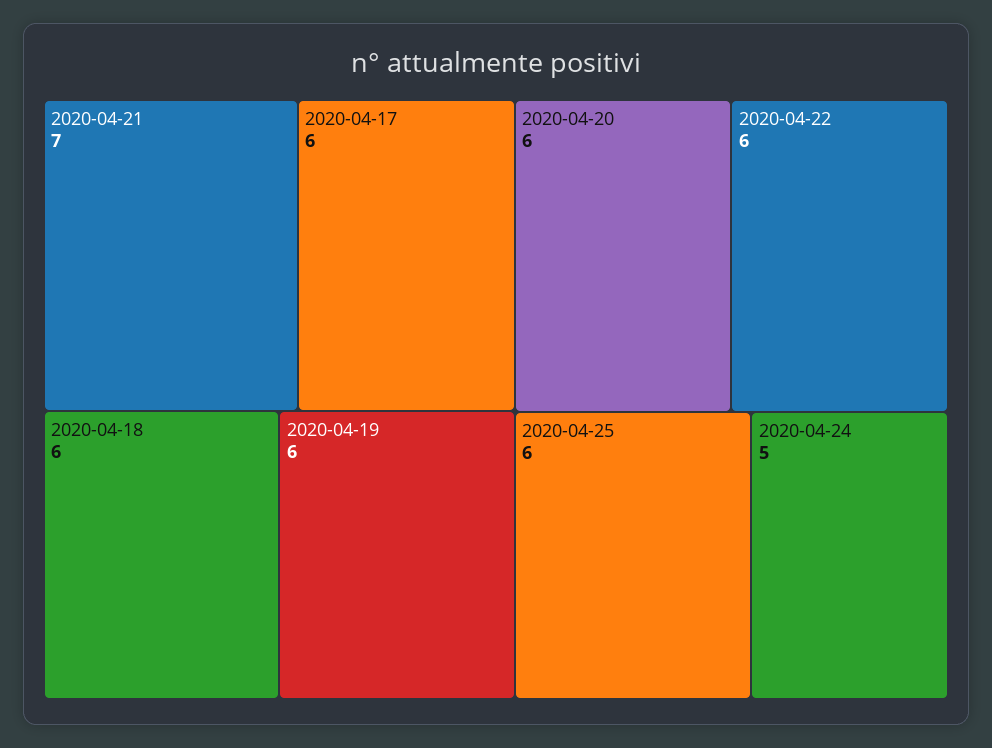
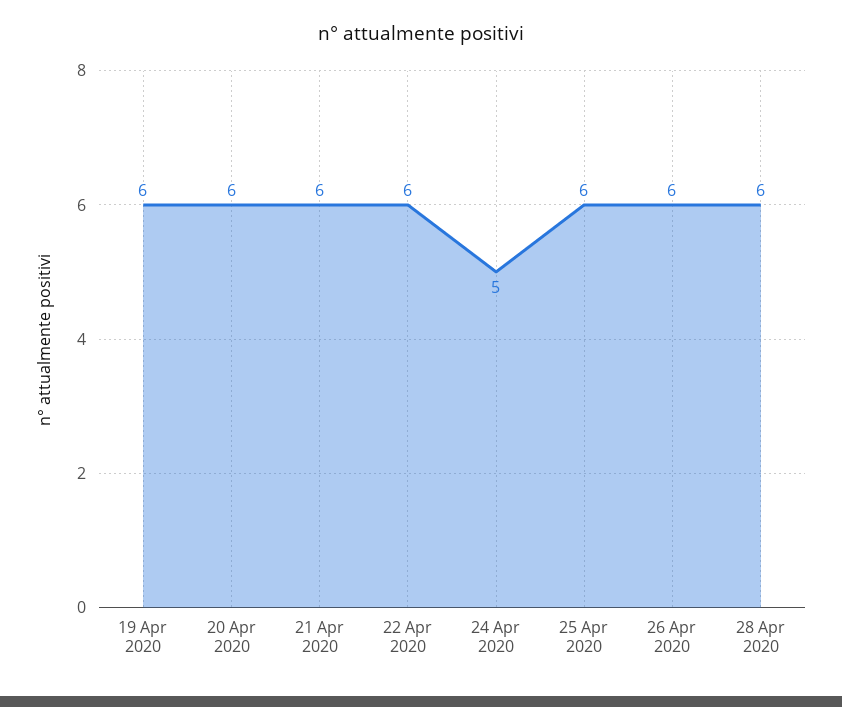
2020-04-21: 7 -> 6
2020-04-17: 6 -> none
2020-04-18: 6 -> none
26 Apr 2020: none -> 6
28 Apr 2020: none -> 6

